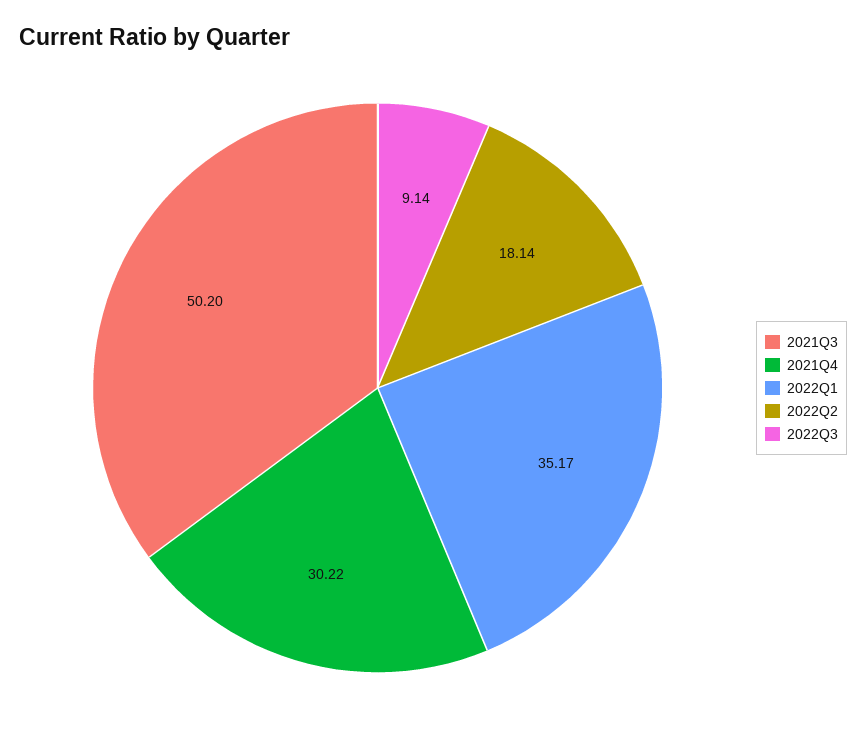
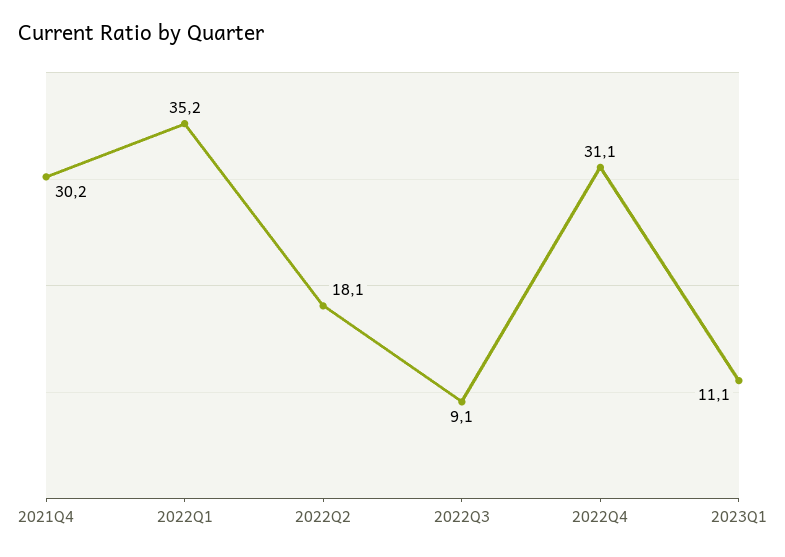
2021Q3: 50.2 -> none
2022Q4: none -> 31.1
2023Q1: none -> 11.1

